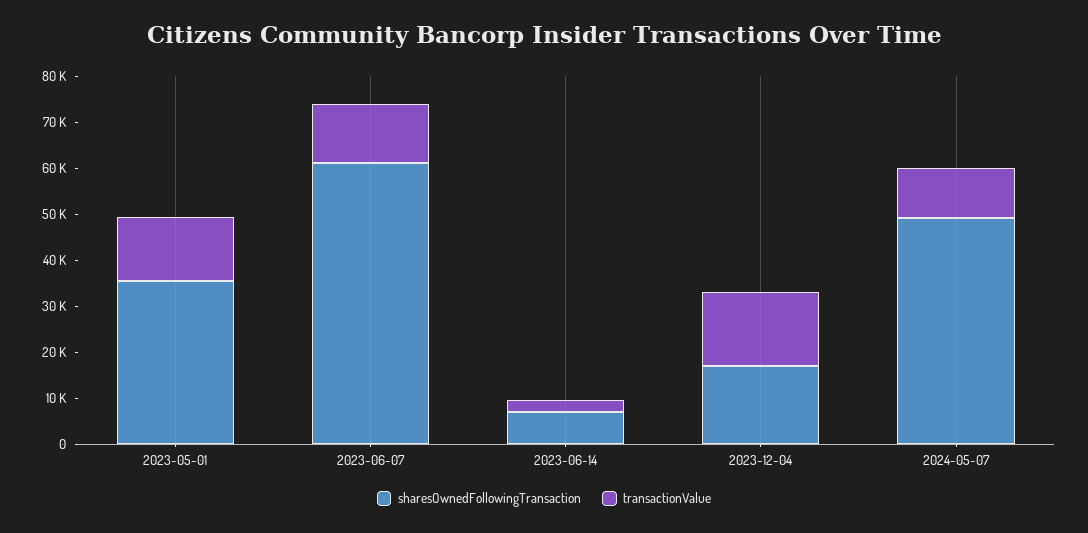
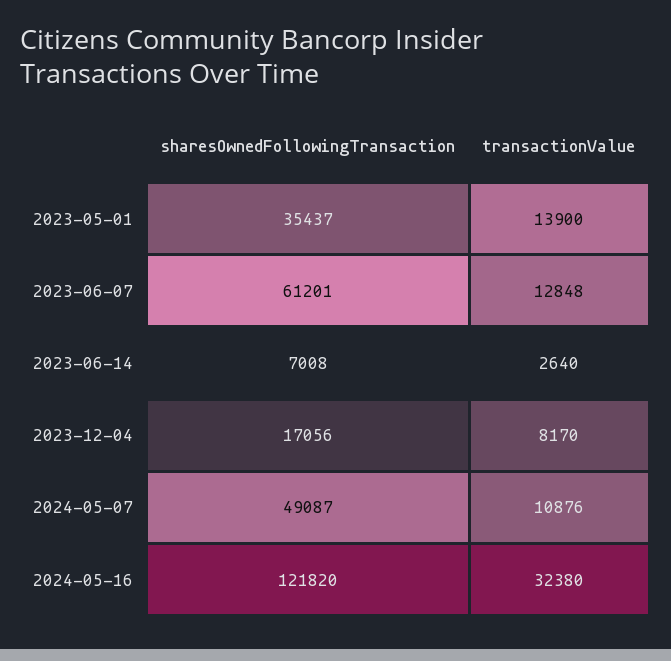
transactionValue, 2023-12-04: 16000 -> 8170
sharesOwnedFollowingTransaction, 2024-05-16: none -> 121820
transactionValue, 2024-05-16: none -> 32380

